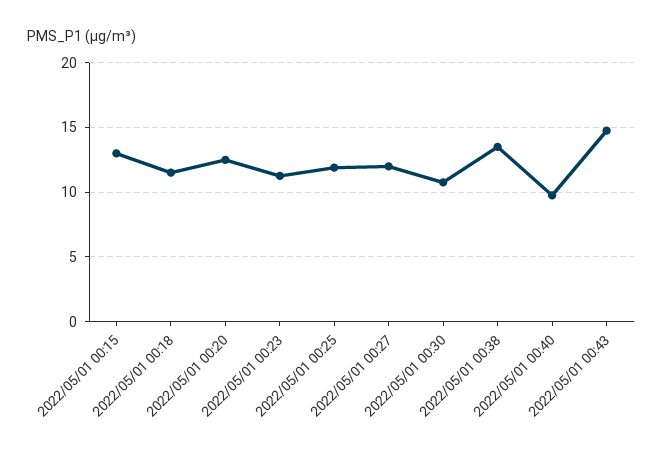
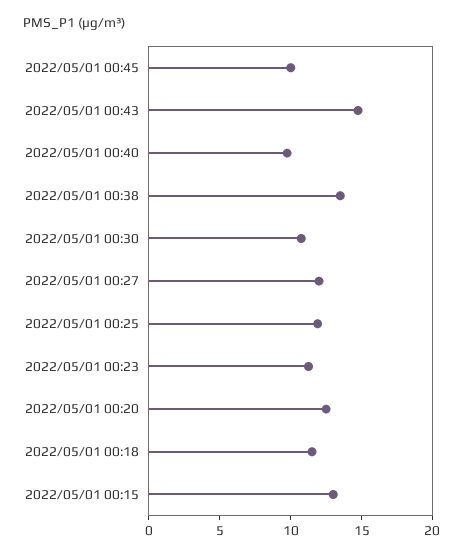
2022/05/01 00:45: none -> 10

